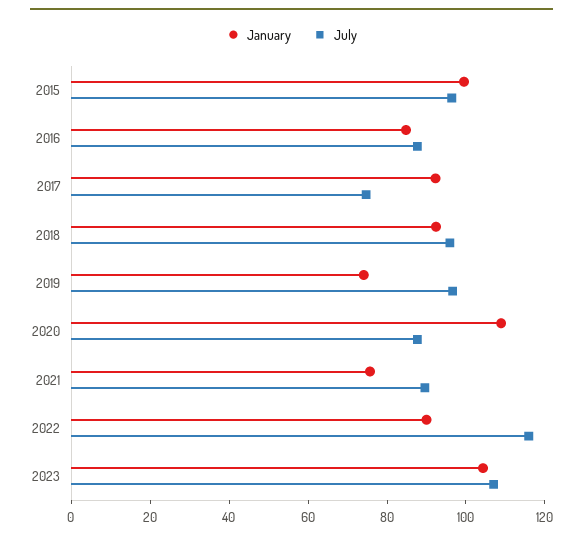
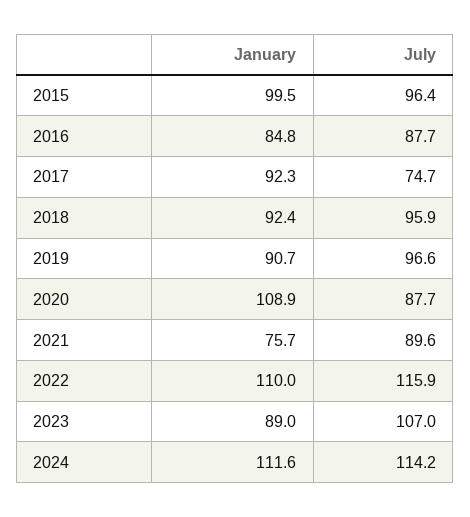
January, 2019: 75 -> 90.7
January, 2022: 90 -> 110
January, 2023: 105 -> 89
January, 2024: none -> 111.6
July, 2024: none -> 114.2

